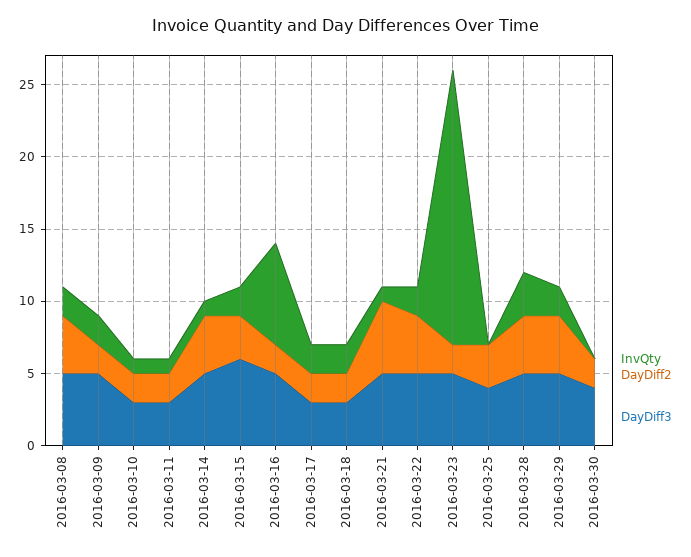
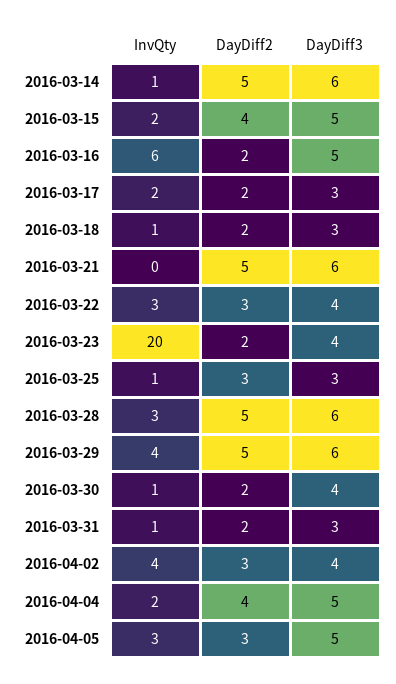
InvQty, 2016-03-08: 2 -> none
DayDiff2, 2016-03-08: 4 -> none
DayDiff3, 2016-03-08: 5 -> none
InvQty, 2016-03-09: 2 -> none
DayDiff2, 2016-03-09: 2 -> none
DayDiff3, 2016-03-09: 5 -> none
InvQty, 2016-03-10: 1 -> none
DayDiff2, 2016-03-10: 2 -> none
DayDiff3, 2016-03-10: 3 -> none
InvQty, 2016-03-11: 1 -> none
DayDiff2, 2016-03-11: 2 -> none
DayDiff3, 2016-03-11: 3 -> none
DayDiff2, 2016-03-14: 4 -> 5
DayDiff3, 2016-03-14: 5 -> 6
DayDiff2, 2016-03-15: 3 -> 4
DayDiff3, 2016-03-15: 6 -> 5
InvQty, 2016-03-16: 7 -> 6
InvQty, 2016-03-18: 2 -> 1
InvQty, 2016-03-21: 1 -> 0
DayDiff3, 2016-03-21: 5 -> 6
InvQty, 2016-03-22: 2 -> 3
DayDiff2, 2016-03-22: 4 -> 3
DayDiff3, 2016-03-22: 5 -> 4
InvQty, 2016-03-23: 19 -> 20
DayDiff3, 2016-03-23: 5 -> 4
InvQty, 2016-03-25: 0 -> 1
DayDiff3, 2016-03-25: 4 -> 3
DayDiff2, 2016-03-28: 4 -> 5
DayDiff3, 2016-03-28: 5 -> 6
InvQty, 2016-03-29: 2 -> 4
DayDiff2, 2016-03-29: 4 -> 5
DayDiff3, 2016-03-29: 5 -> 6
InvQty, 2016-03-30: 0 -> 1
InvQty, 2016-03-31: none -> 1
DayDiff2, 2016-03-31: none -> 2
DayDiff3, 2016-03-31: none -> 3
InvQty, 2016-04-02: none -> 4
DayDiff2, 2016-04-02: none -> 3
DayDiff3, 2016-04-02: none -> 4
InvQty, 2016-04-04: none -> 2
DayDiff2, 2016-04-04: none -> 4
DayDiff3, 2016-04-04: none -> 5
InvQty, 2016-04-05: none -> 3
DayDiff2, 2016-04-05: none -> 3
DayDiff3, 2016-04-05: none -> 5

